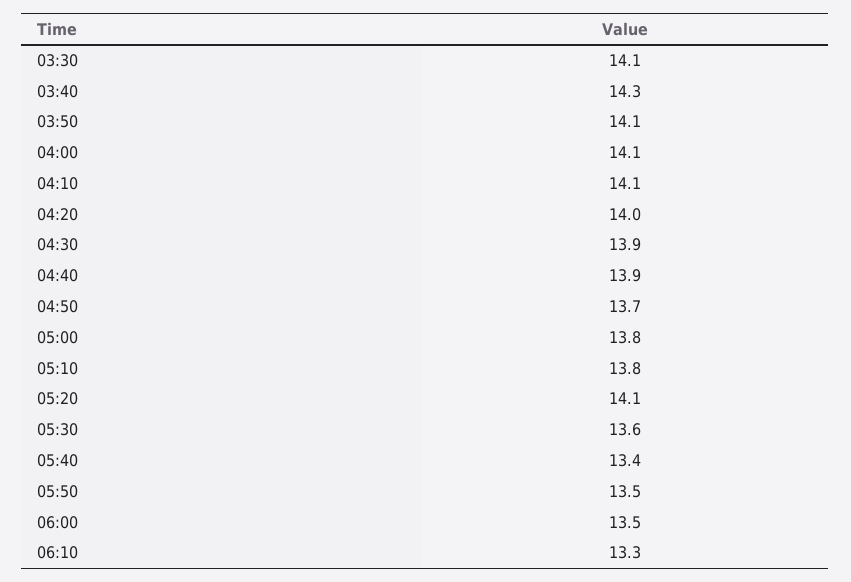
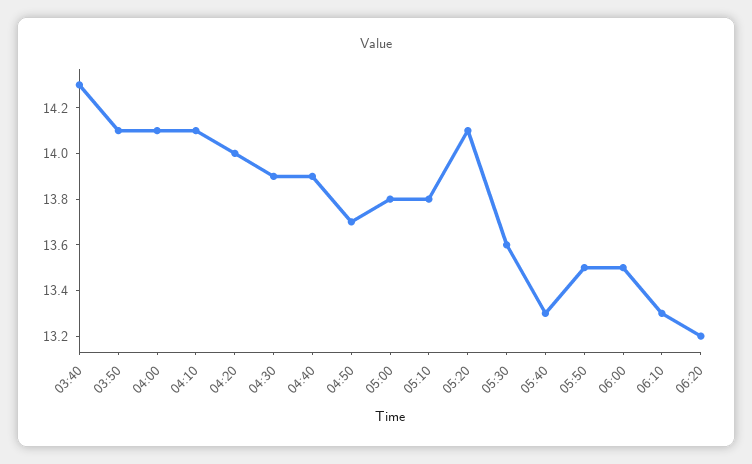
03:30: 14.1 -> none
05:40: 13.4 -> 13.3
06:20: none -> 13.2

